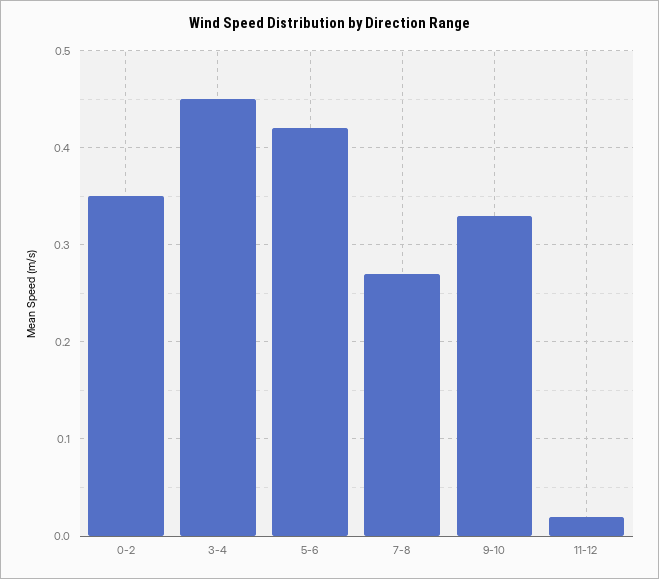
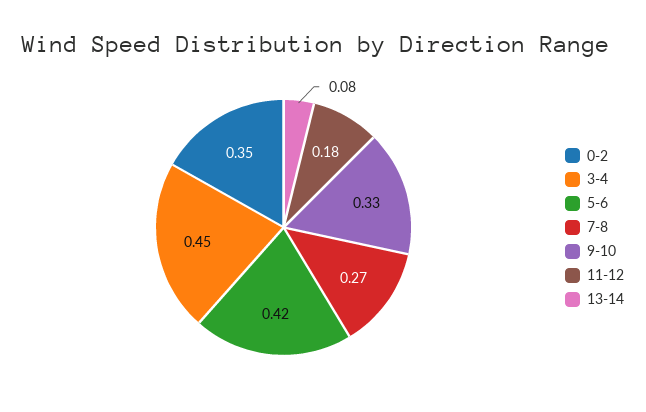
11-12: 0.02 -> 0.18
13-14: none -> 0.08

